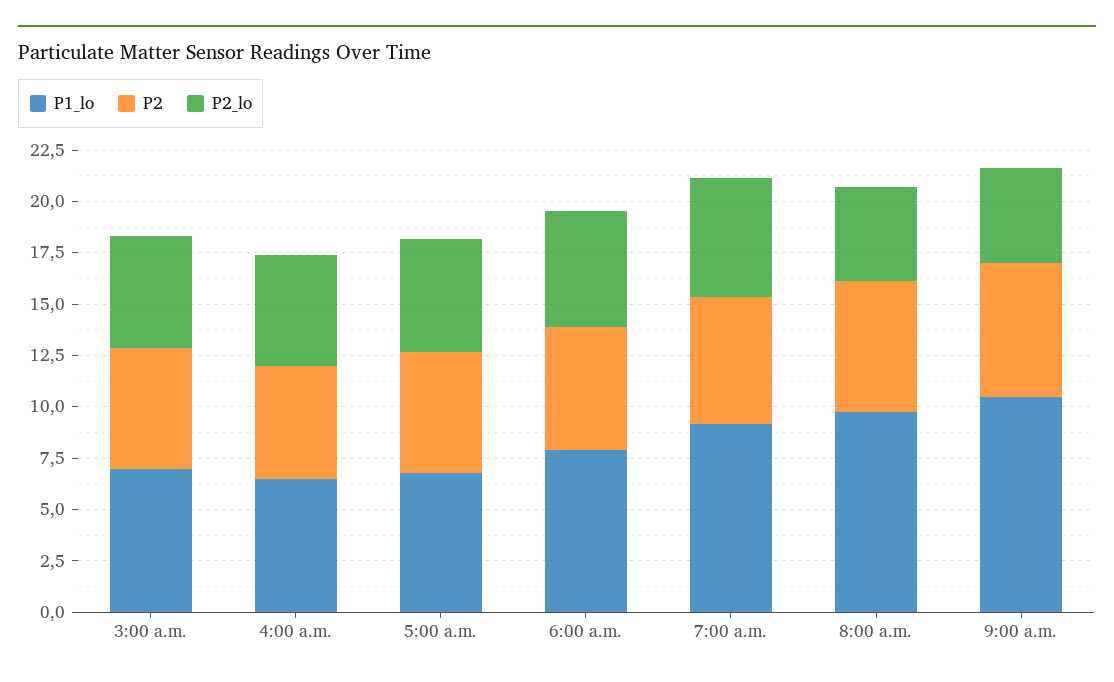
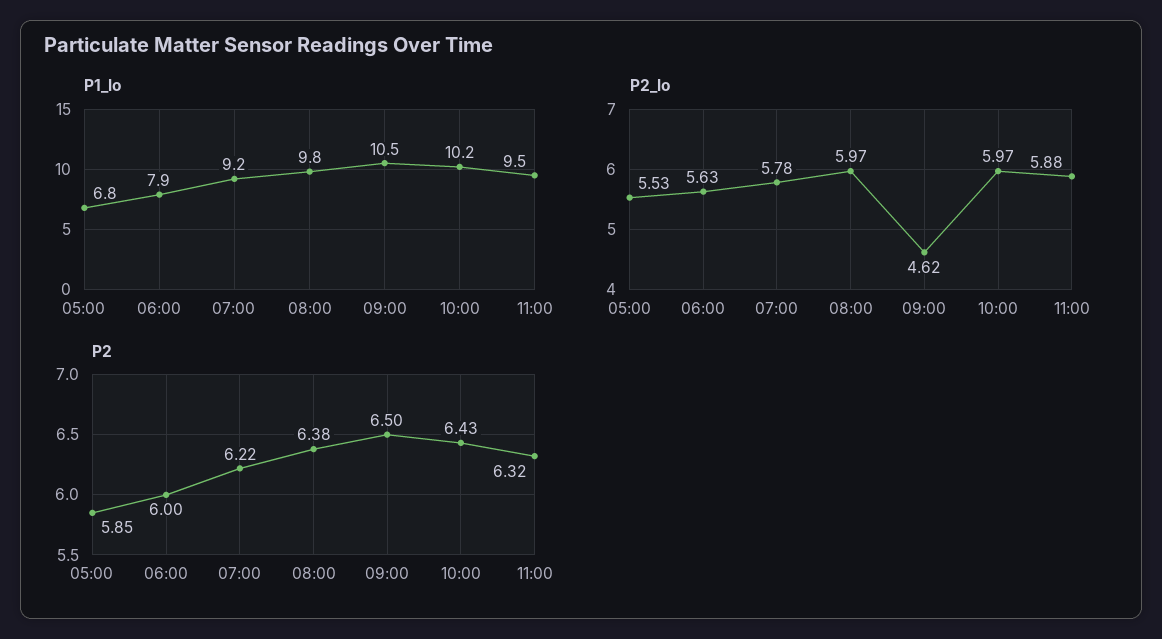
P1_lo, 3:00 a.m.: 7 -> none
P2, 3:00 a.m.: 6 -> none
P2_lo, 3:00 a.m.: 5.5 -> none
P1_lo, 4:00 a.m.: 6.5 -> none
P2, 4:00 a.m.: 5.5 -> none
P2_lo, 4:00 a.m.: 5.5 -> none
P2_lo, 8:00 a.m.: 4.5 -> 5.97
P1_lo, 10:00: none -> 10.2
P1_lo, 11:00: none -> 9.5
P2_lo, 10:00: none -> 5.97
P2_lo, 11:00: none -> 5.88
P2, 10:00: none -> 6.43
P2, 11:00: none -> 6.32

